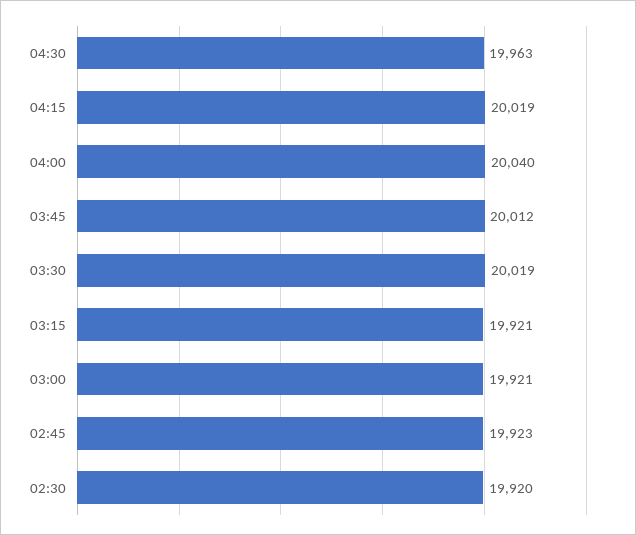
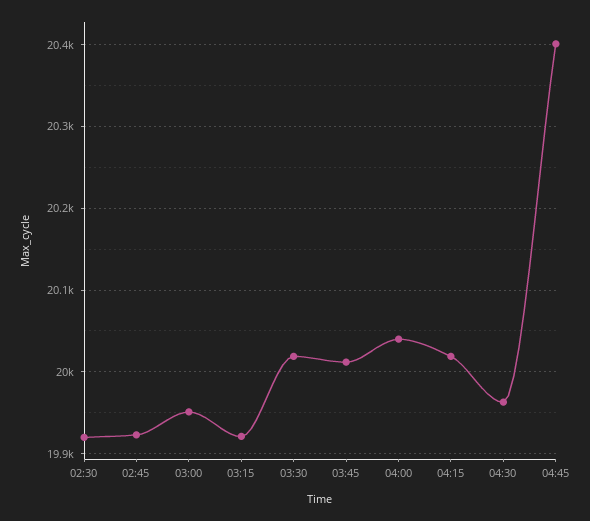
03:00: 19921 -> 19950
04:45: none -> 20400

